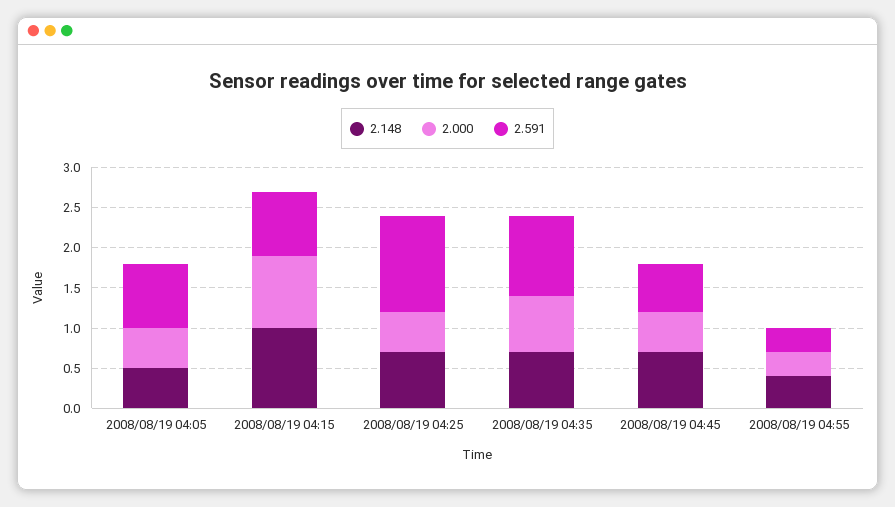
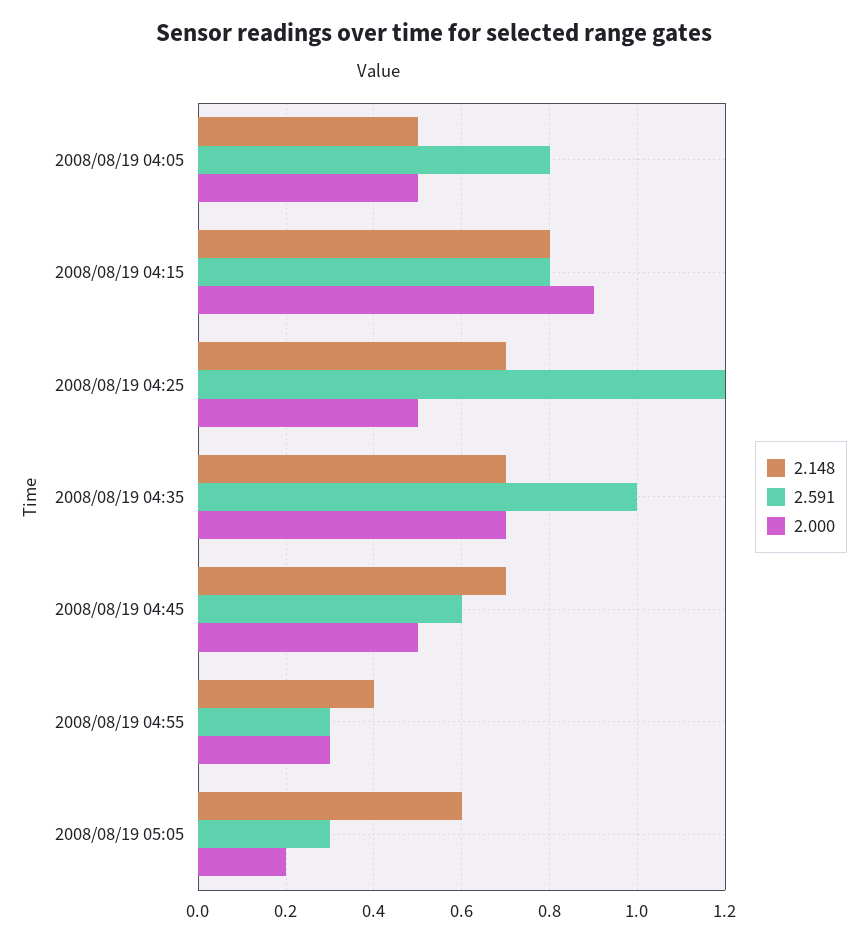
2.148, 2008/08/19 04:15: 1 -> 0.8
2.148, 2008/08/19 05:05: none -> 0.6
2.591, 2008/08/19 05:05: none -> 0.3
2.000, 2008/08/19 05:05: none -> 0.2

